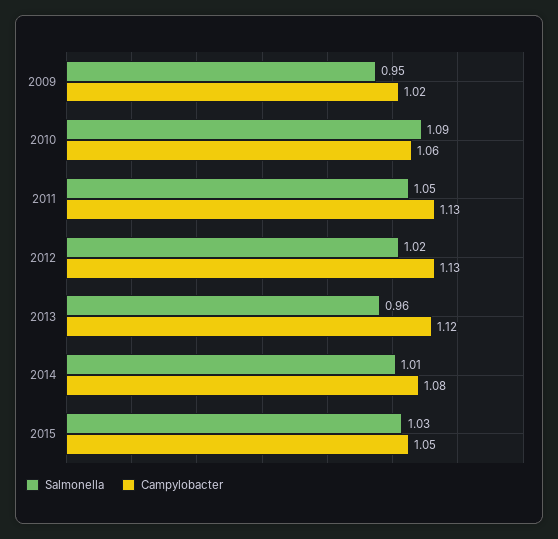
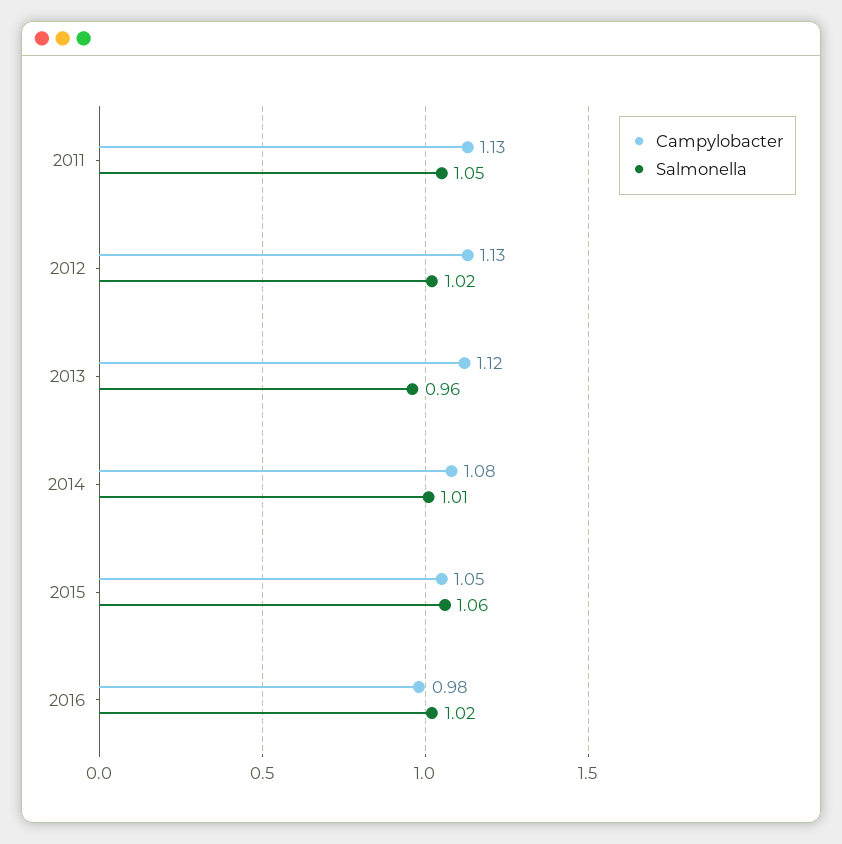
Salmonella, 2009: 0.95 -> none
Campylobacter, 2009: 1.02 -> none
Salmonella, 2010: 1.09 -> none
Campylobacter, 2010: 1.06 -> none
Salmonella, 2015: 1.03 -> 1.06
Campylobacter, 2016: none -> 0.98
Salmonella, 2016: none -> 1.02

